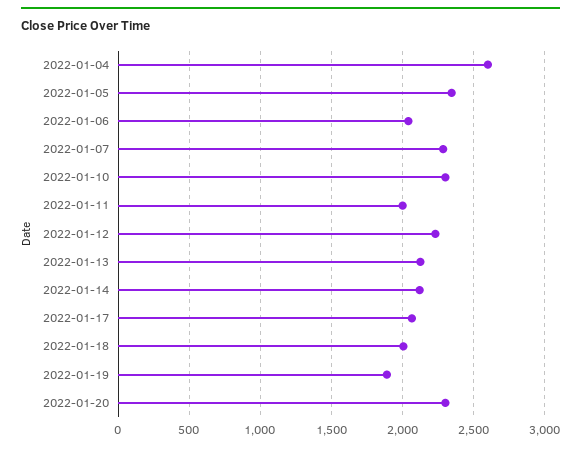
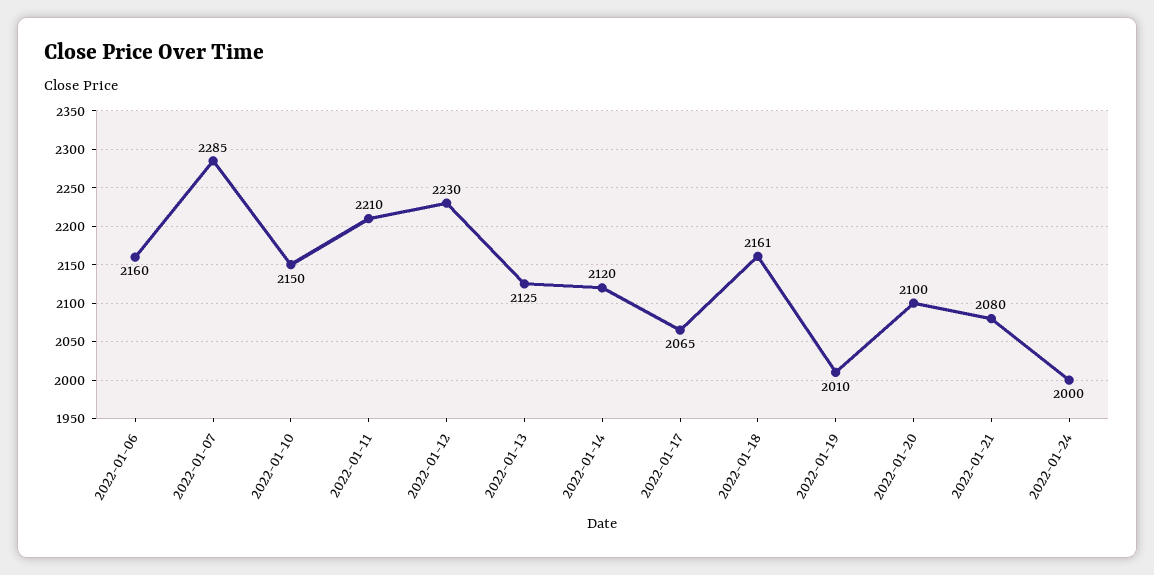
2022-01-04: 2600 -> none
2022-01-05: 2350 -> none
2022-01-06: 2050 -> 2160
2022-01-10: 2300 -> 2150
2022-01-11: 2000 -> 2210
2022-01-18: 2000 -> 2161
2022-01-19: 1900 -> 2010
2022-01-20: 2300 -> 2100
2022-01-21: none -> 2080
2022-01-24: none -> 2000

